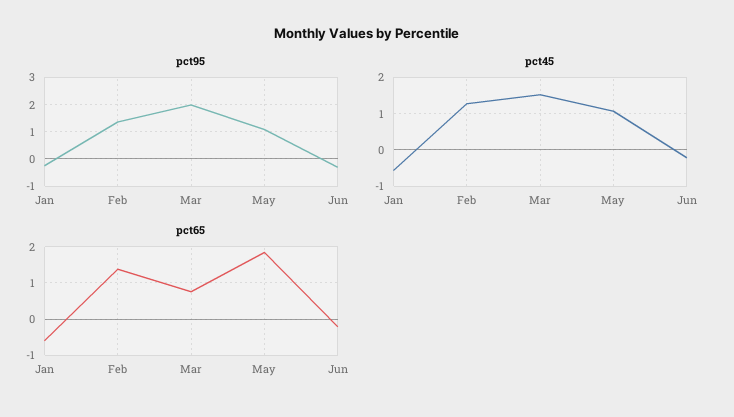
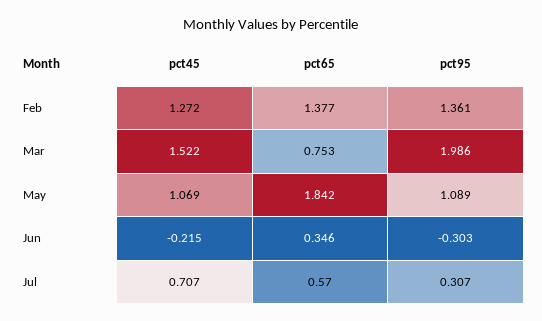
pct95, Jan: -0.25 -> none
pct45, Jan: -0.6 -> none
pct65, Jan: -0.6 -> none
pct65, Jun: -0.2 -> 0.346
pct45, Jul: none -> 0.707
pct65, Jul: none -> 0.57
pct95, Jul: none -> 0.307

